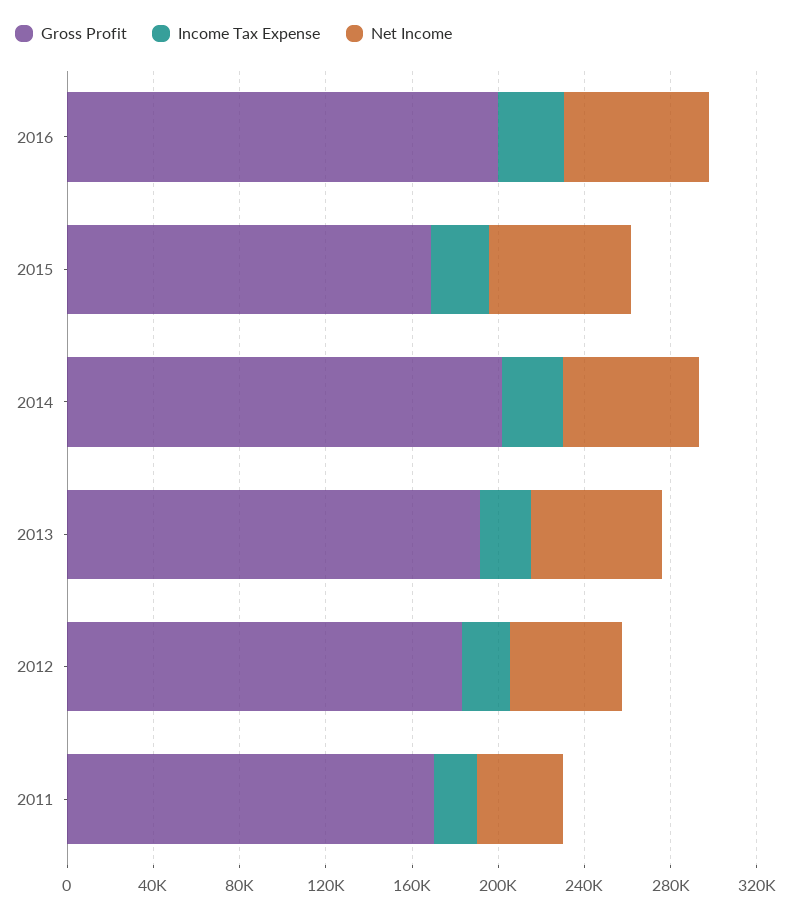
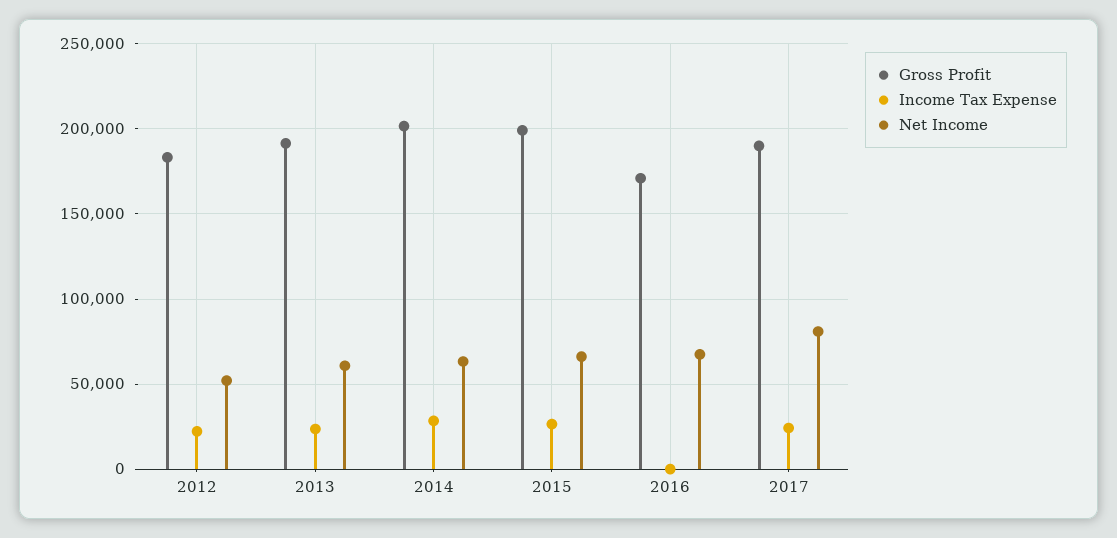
Gross Profit, 2016: 200000 -> 170000
Income Tax Expense, 2016: 30000 -> 0
Gross Profit, 2015: 170000 -> 200000
Gross Profit, 2011: 170000 -> none
Income Tax Expense, 2011: 20000 -> none
Net Income, 2011: 40000 -> none
Gross Profit, 2017: none -> 190000
Income Tax Expense, 2017: none -> 25000
Net Income, 2017: none -> 80000

